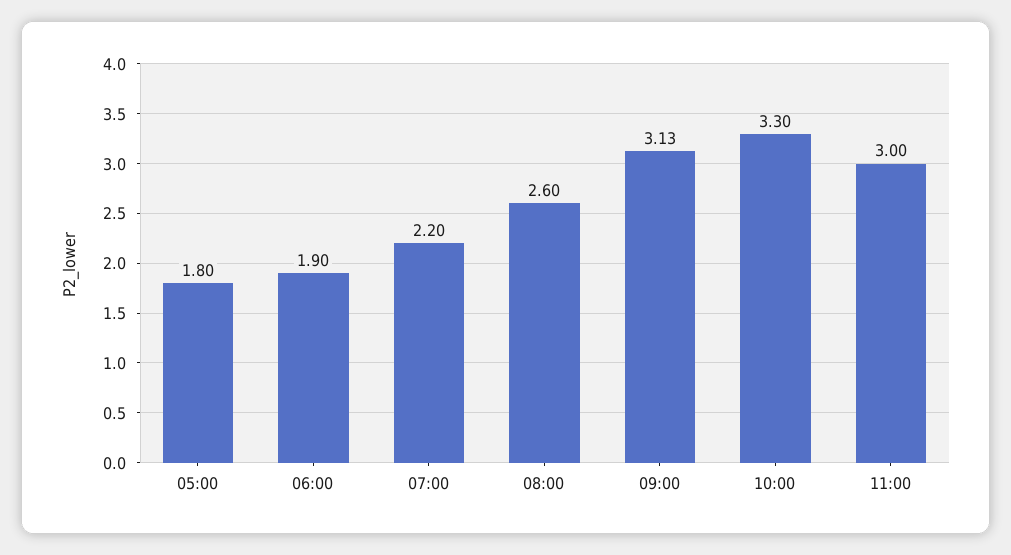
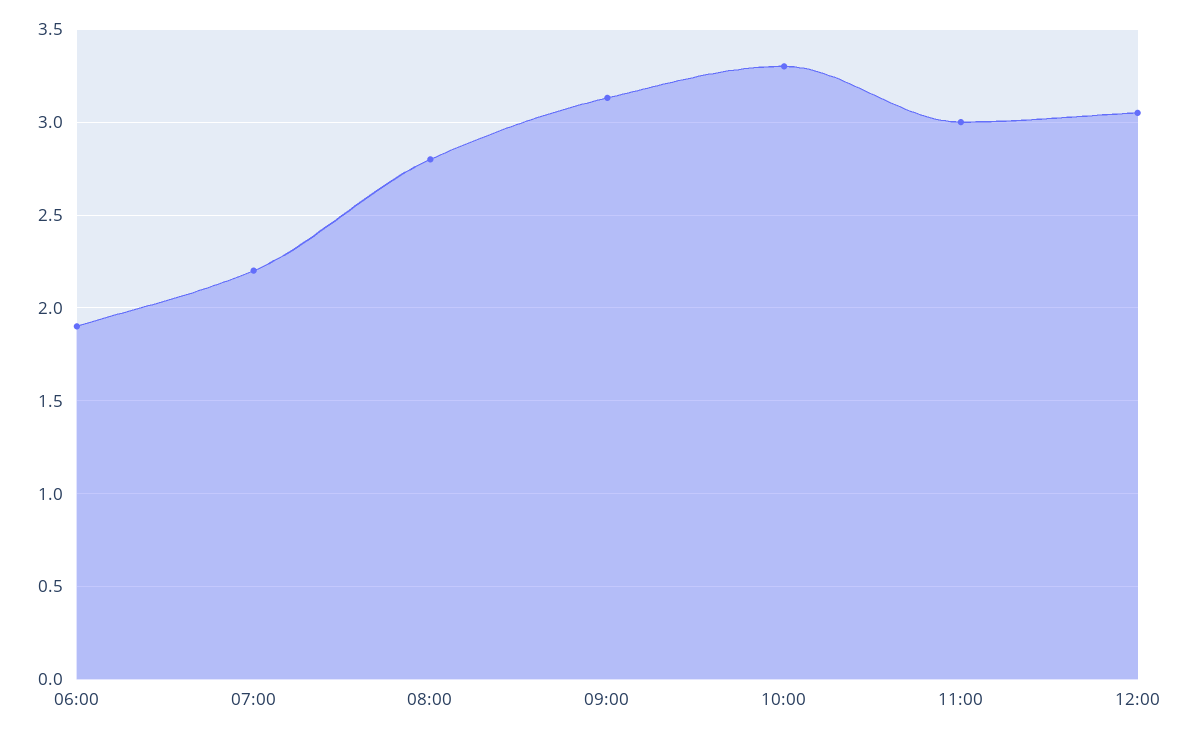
05:00: 1.8 -> none
08:00: 2.6 -> 2.8
12:00: none -> 3.05

